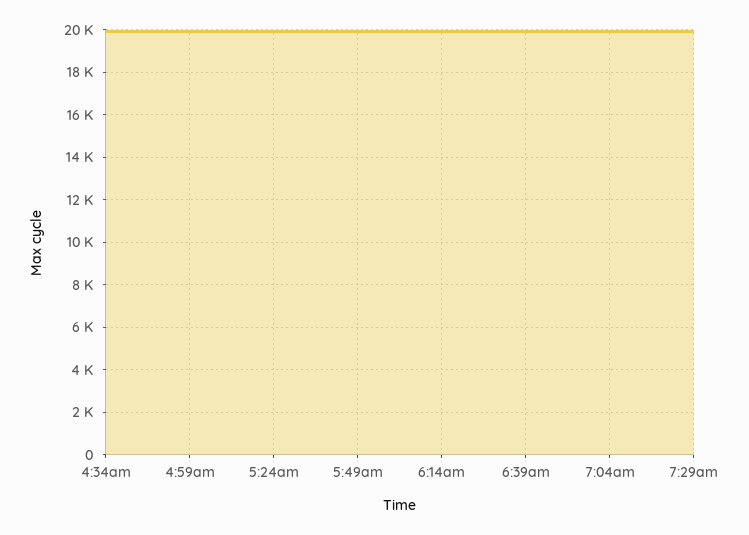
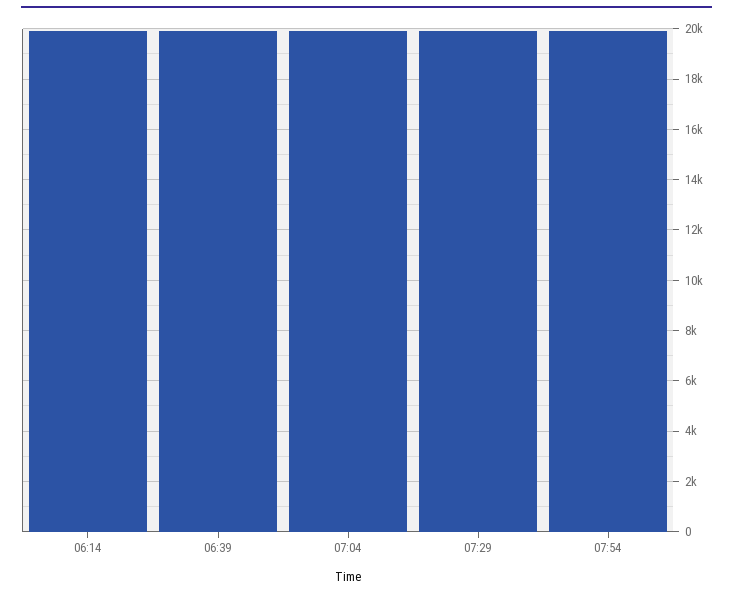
4:34am: 20000 -> none
4:59am: 20000 -> none
5:24am: 20000 -> none
5:49am: 20000 -> none
07:54: none -> 20000

